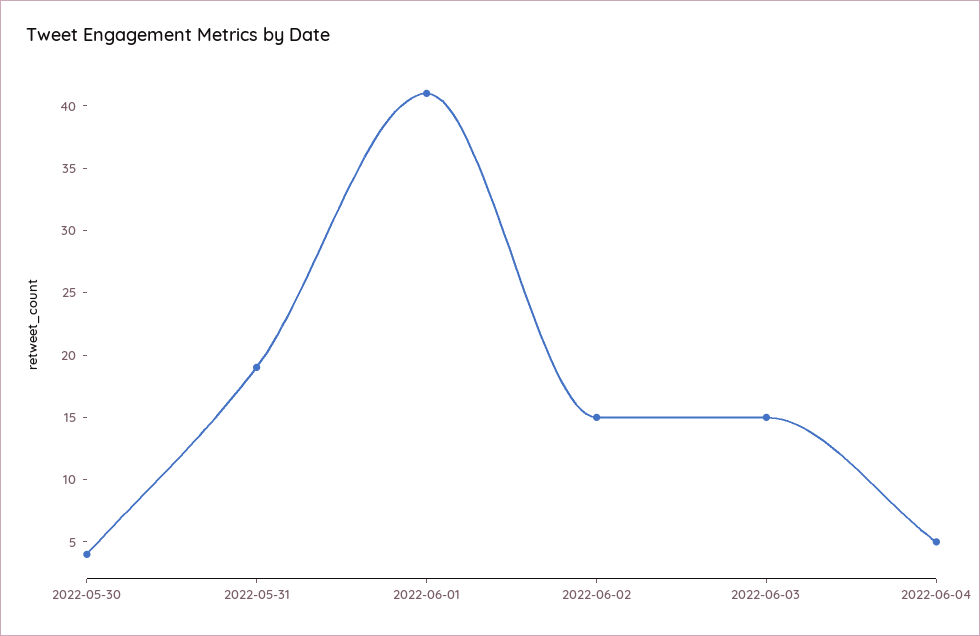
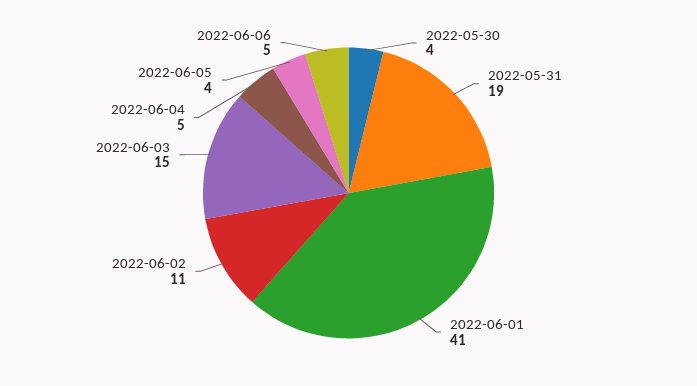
2022-06-02: 15 -> 11
2022-06-05: none -> 4
2022-06-06: none -> 5

